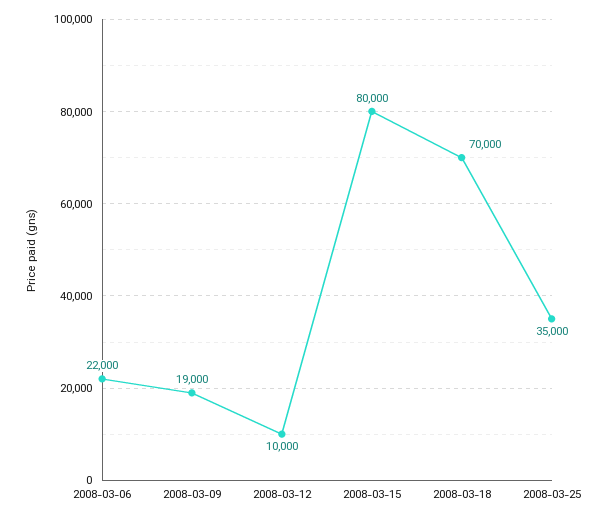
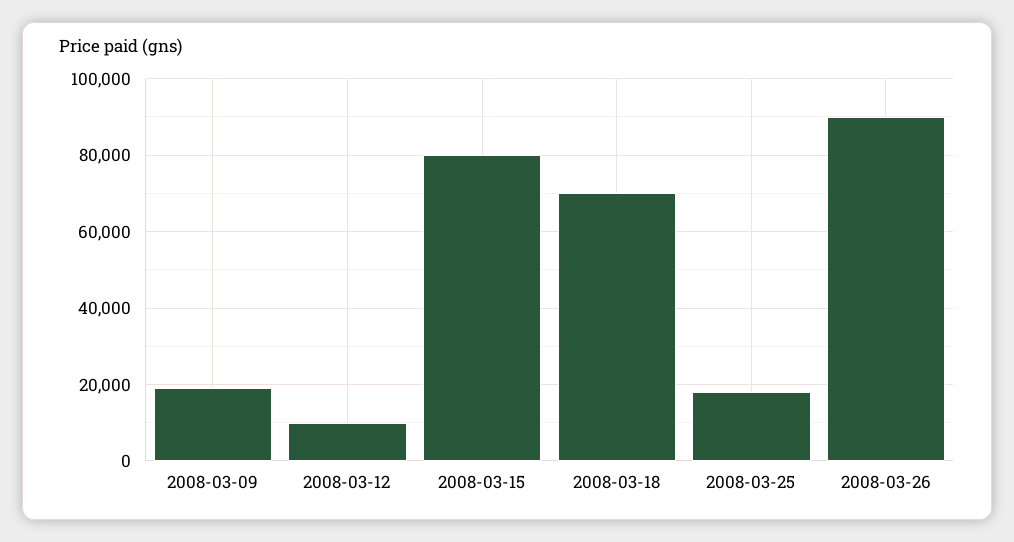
2008-03-06: 22000 -> none
2008-03-25: 35000 -> 18000
2008-03-26: none -> 90000

